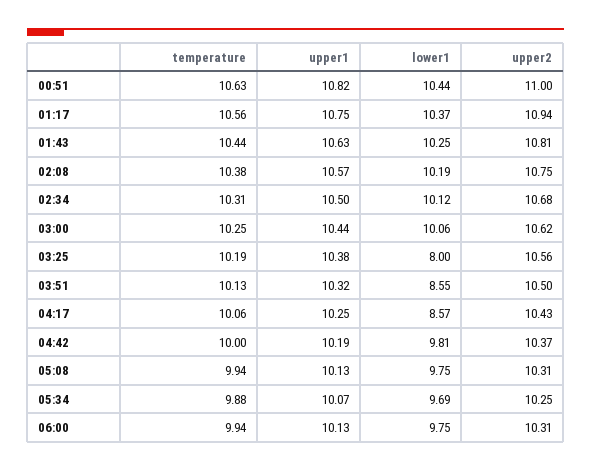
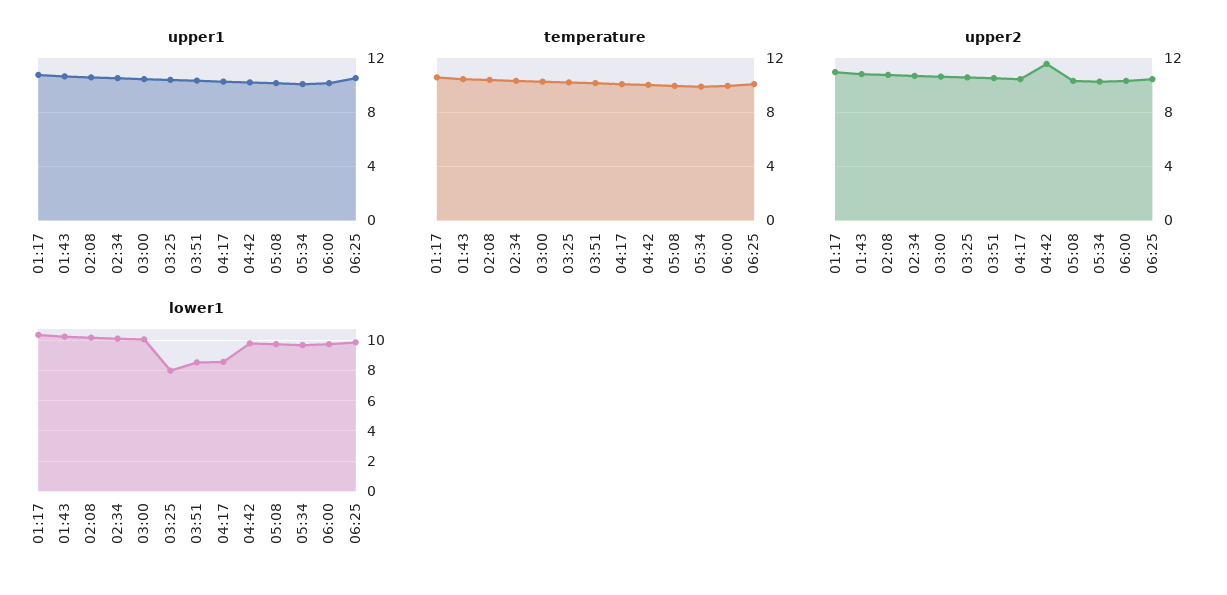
temperature, 00:51: 10.63 -> none
upper1, 00:51: 10.82 -> none
lower1, 00:51: 10.44 -> none
upper2, 00:51: 11 -> none
upper2, 04:42: 10.37 -> 11.5
upper1, 06:25: none -> 10.5
temperature, 06:25: none -> 10
upper2, 06:25: none -> 10.5
lower1, 06:25: none -> 10

